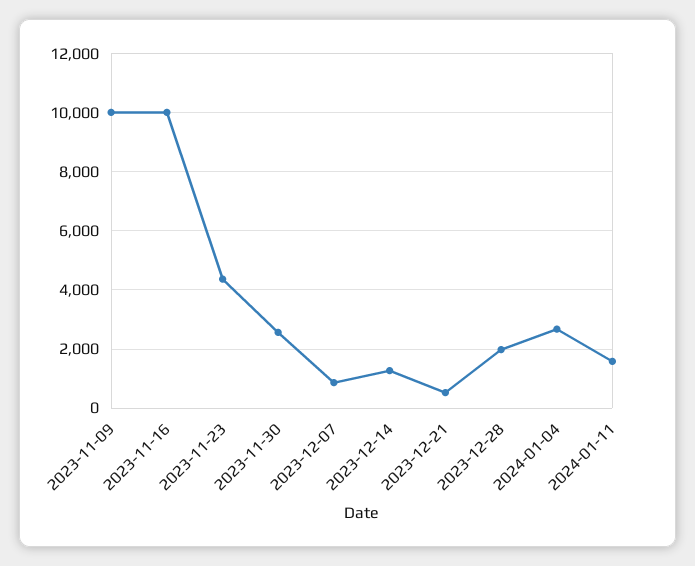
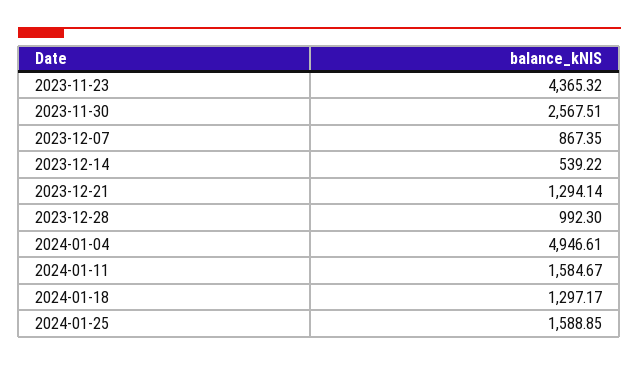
2023-11-09: 10000 -> none
2023-11-16: 10000 -> none
2023-12-14: 1250 -> 539.22
2023-12-21: 500 -> 1294.14
2023-12-28: 2000 -> 992.3
2024-01-04: 2750 -> 4946.61
2024-01-18: none -> 1297.17
2024-01-25: none -> 1588.85

